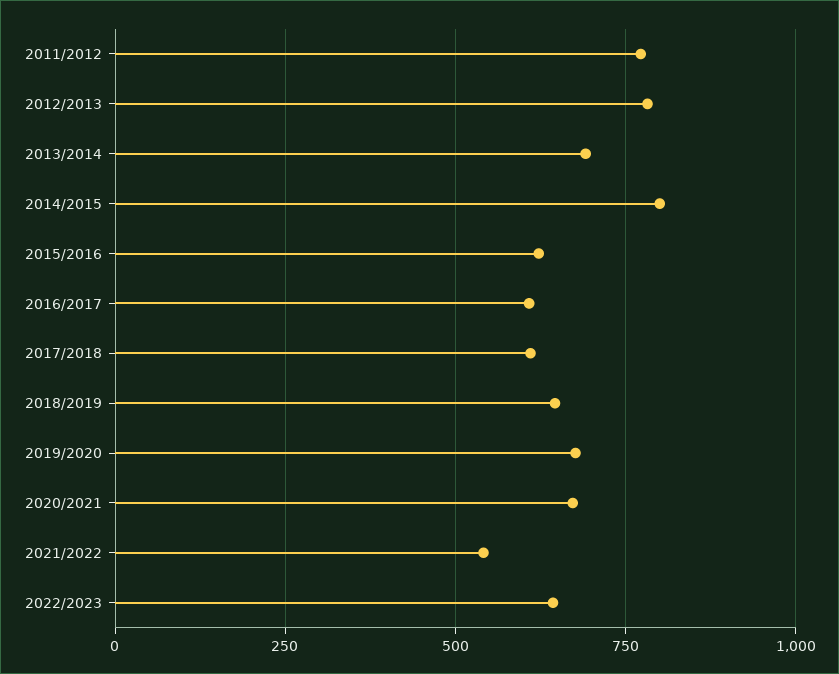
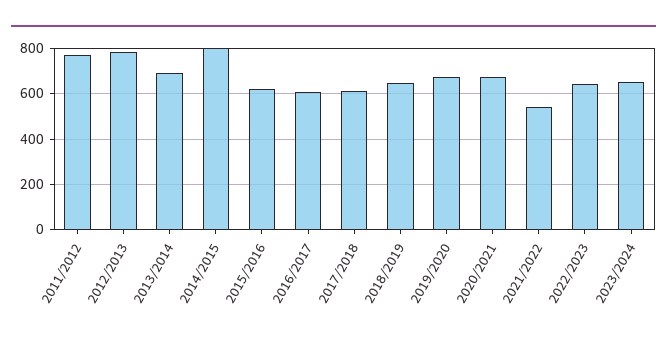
2023/2024: none -> 650

